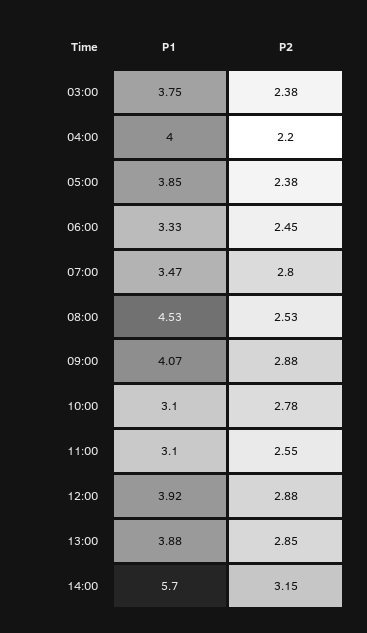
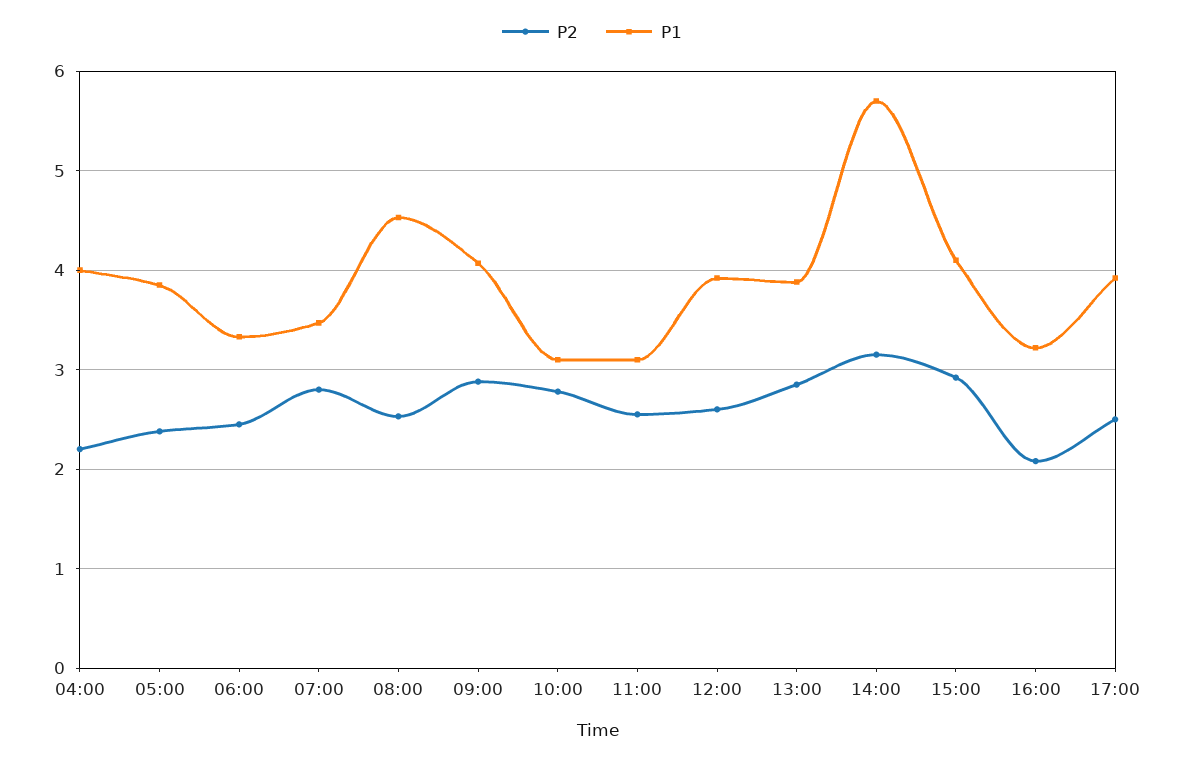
P1, 03:00: 3.75 -> none
P2, 03:00: 2.38 -> none
P2, 12:00: 2.88 -> 2.6
P2, 15:00: none -> 2.9
P1, 15:00: none -> 4.1
P2, 16:00: none -> 2.1
P1, 16:00: none -> 3.2
P2, 17:00: none -> 2.5
P1, 17:00: none -> 3.9

